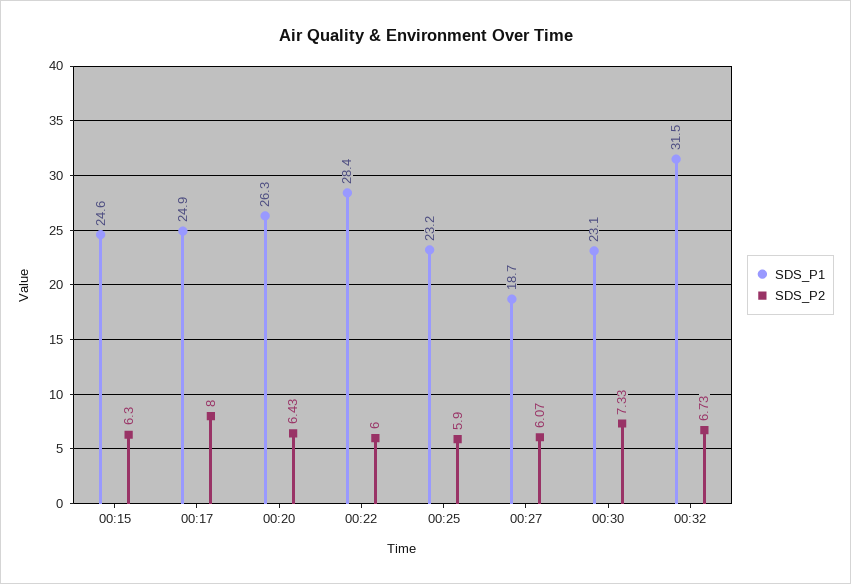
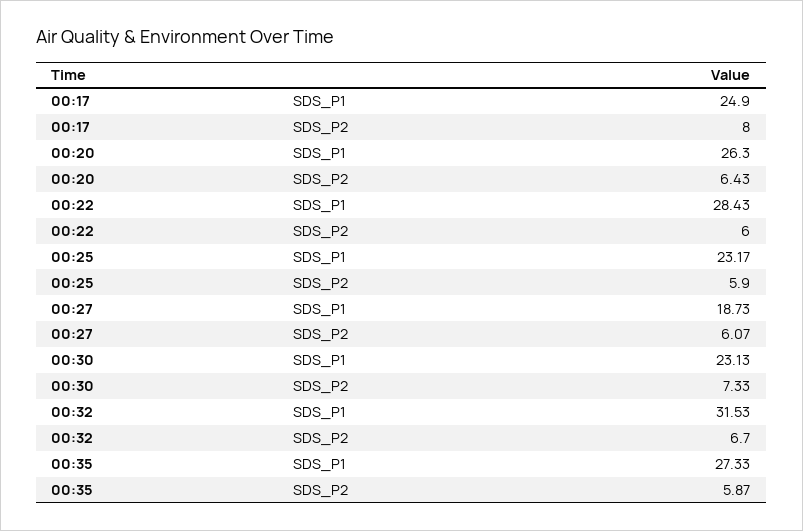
SDS_P1, 00:15: 24.6 -> none
SDS_P2, 00:15: 6.3 -> none
SDS_P2, 00:32: 6.73 -> 6.7
SDS_P1, 00:35: none -> 27.33
SDS_P2, 00:35: none -> 5.87

